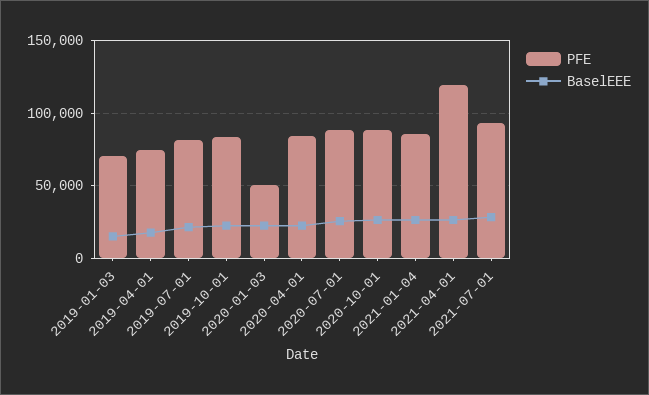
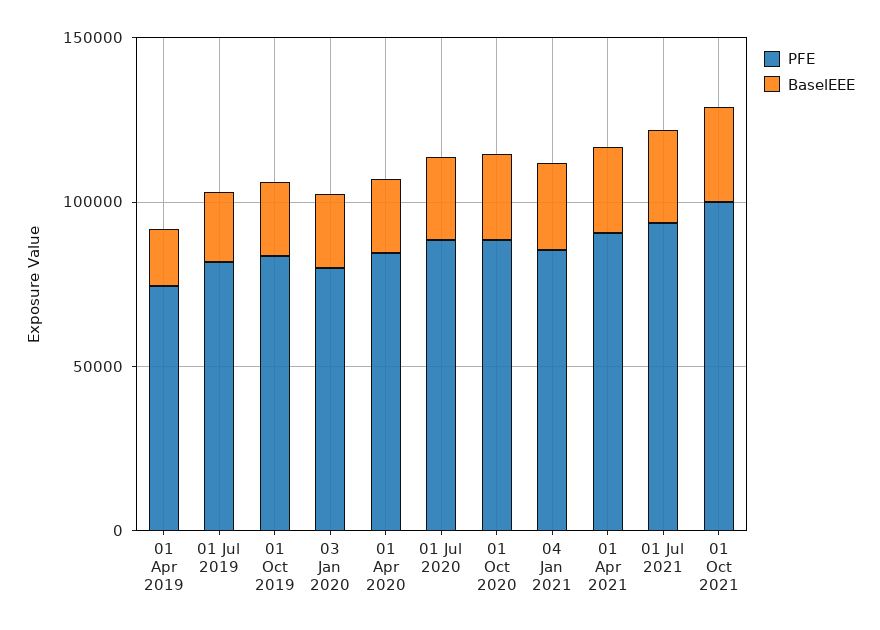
PFE, 2019-01-03: 70000 -> none
BaselEEE, 2019-01-03: 15000 -> none
PFE, 2020-01-03: 50000 -> 80000
PFE, 2021-04-01: 120000 -> 90000
PFE, 01 Oct 2021: none -> 100000
BaselEEE, 01 Oct 2021: none -> 30000

